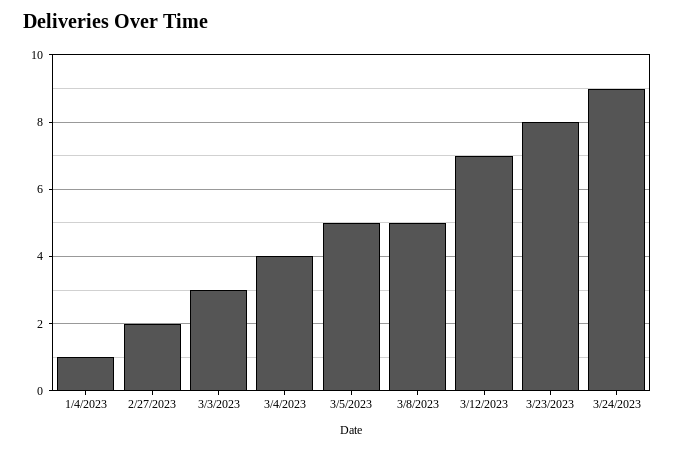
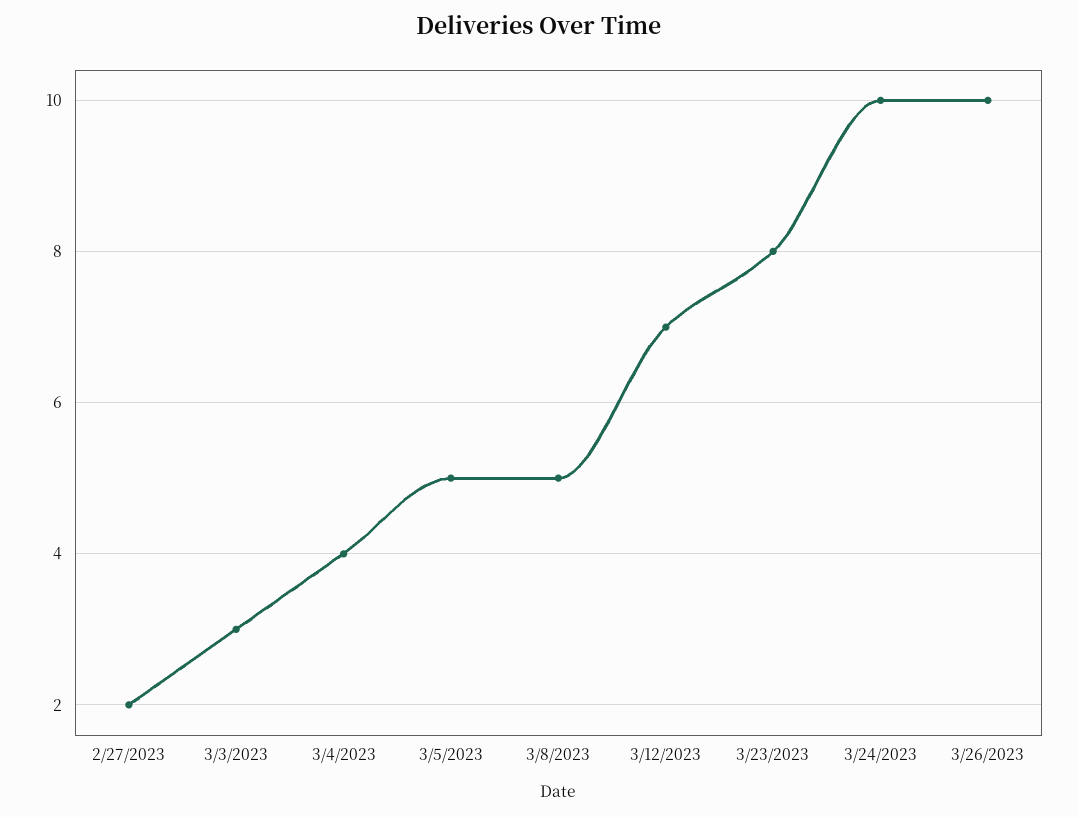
1/4/2023: 1 -> none
3/24/2023: 9 -> 10
3/26/2023: none -> 10

